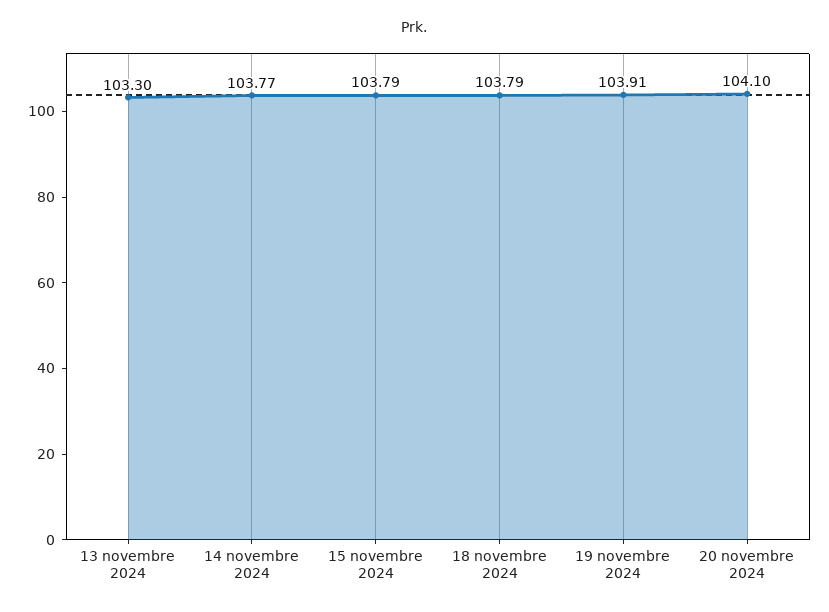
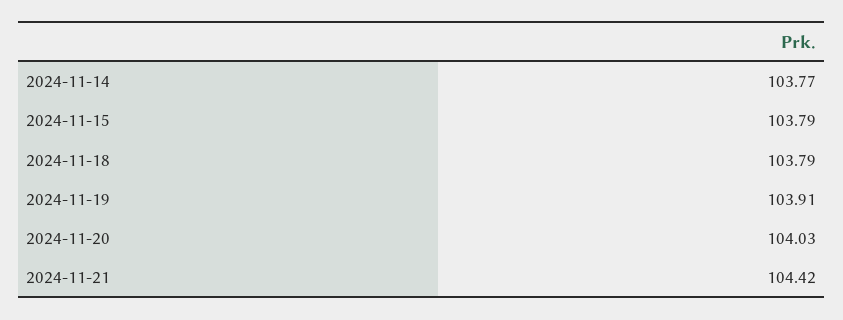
13 novembre 2024: 103.3 -> none
20 novembre 2024: 104.1 -> 104.03
2024-11-21: none -> 104.42

